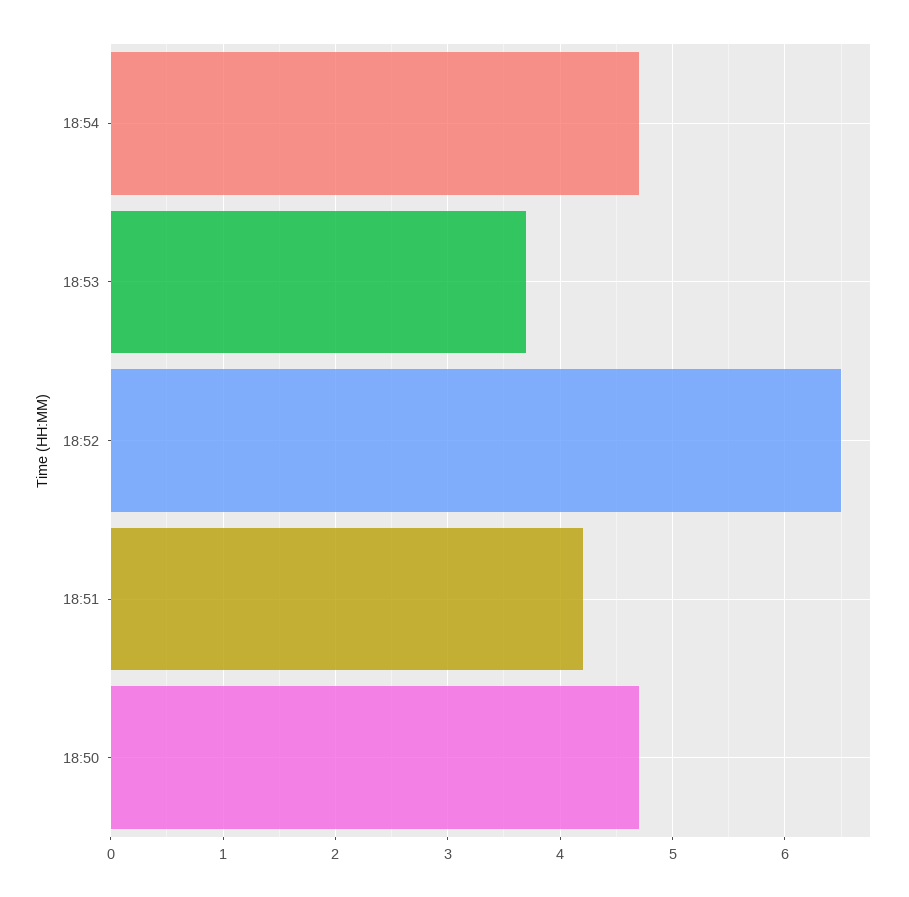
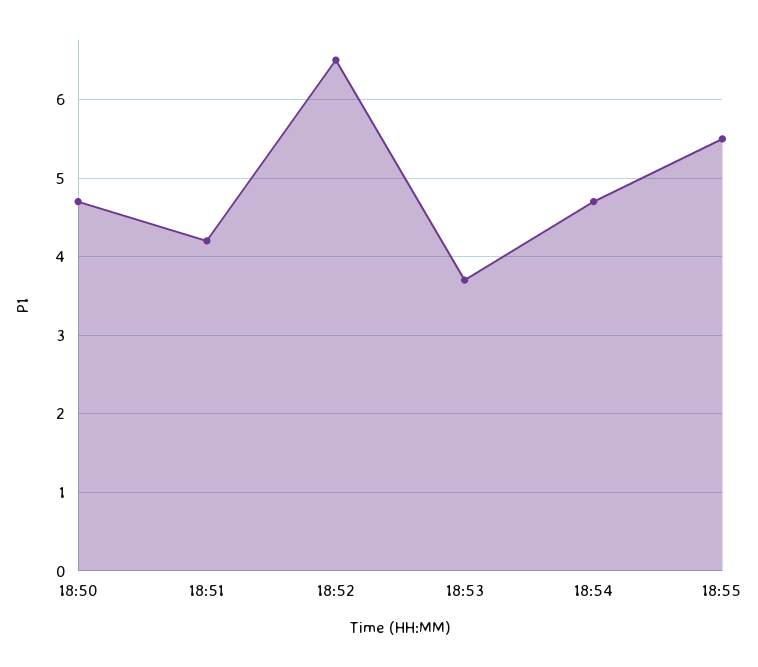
18:55: none -> 5.5

